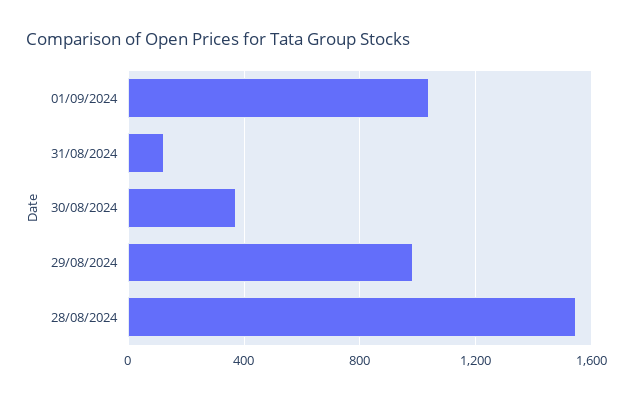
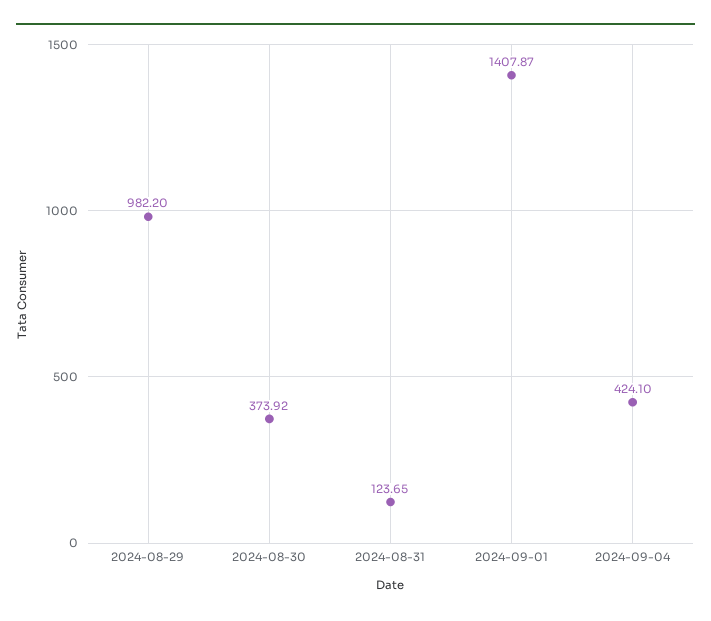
01/09/2024: 1050 -> 1407.87
28/08/2024: 1550 -> none
2024-09-04: none -> 424.1

